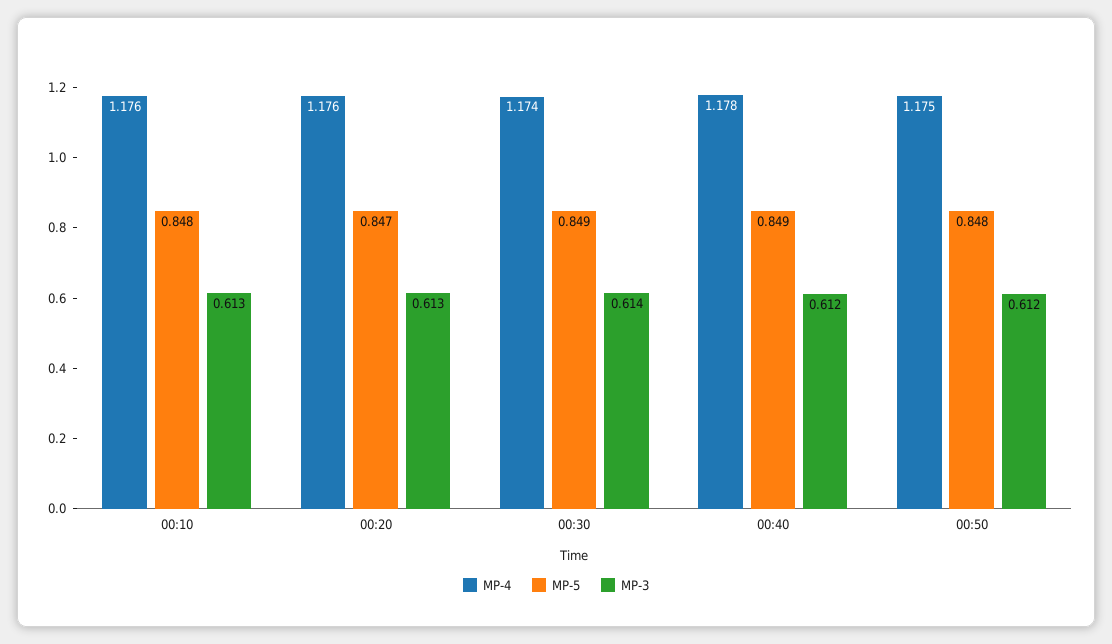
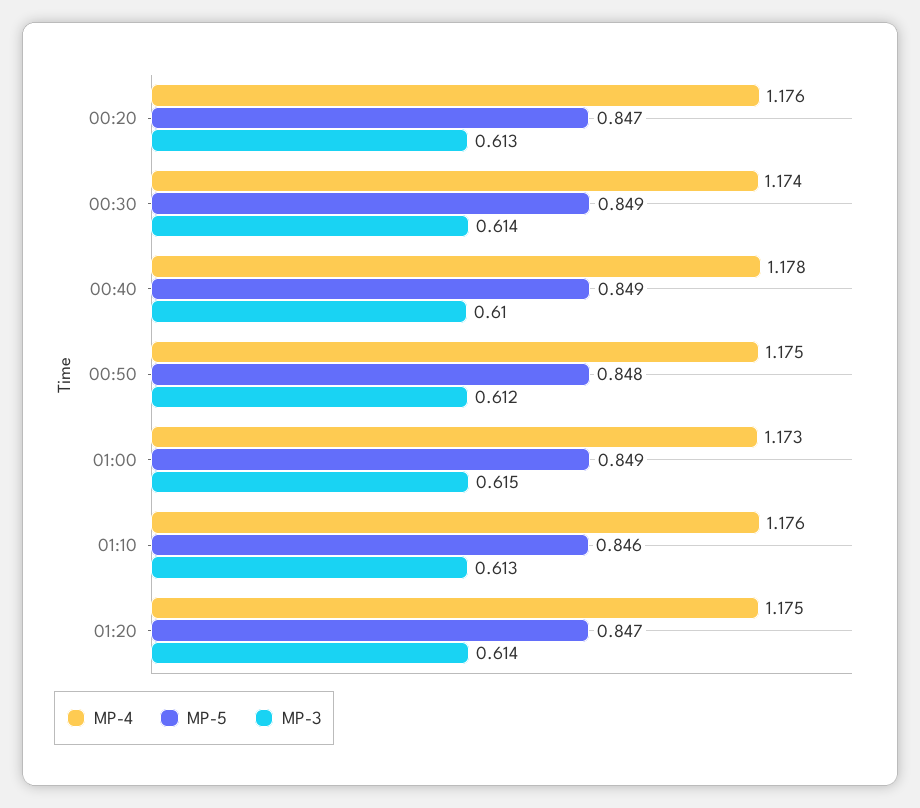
MP-4, 00:10: 1.176 -> none
MP-5, 00:10: 0.848 -> none
MP-3, 00:10: 0.613 -> none
MP-3, 00:40: 0.612 -> 0.61
MP-4, 01:00: none -> 1.173
MP-5, 01:00: none -> 0.849
MP-3, 01:00: none -> 0.615
MP-4, 01:10: none -> 1.176
MP-5, 01:10: none -> 0.846
MP-3, 01:10: none -> 0.613
MP-4, 01:20: none -> 1.175
MP-5, 01:20: none -> 0.847
MP-3, 01:20: none -> 0.614

